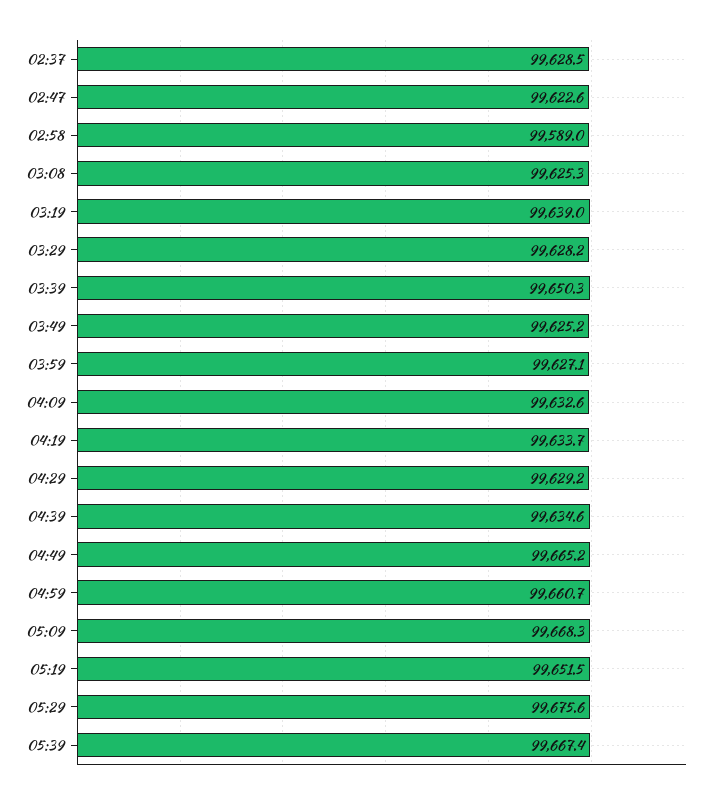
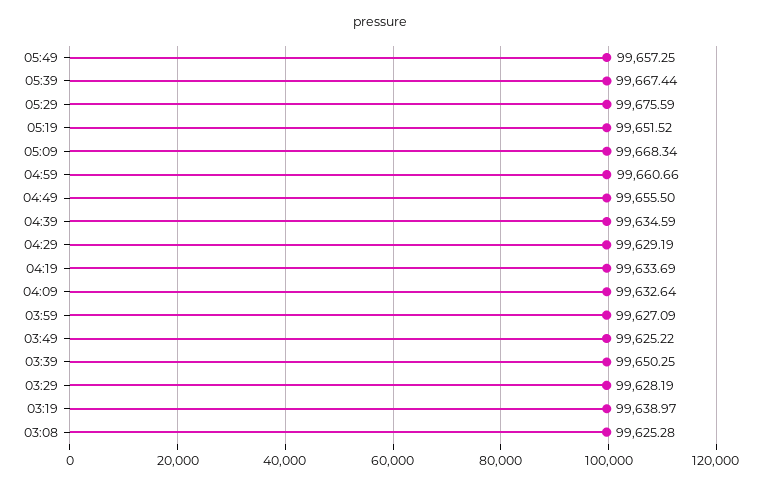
02:37: 99628.5 -> none
02:47: 99622.6 -> none
02:58: 99589 -> none
04:49: 99665.2 -> 99655.5
05:49: none -> 99657.25

